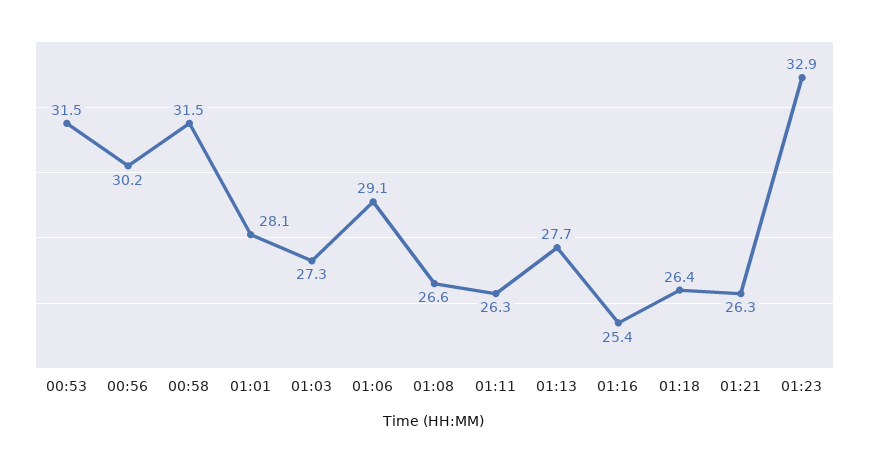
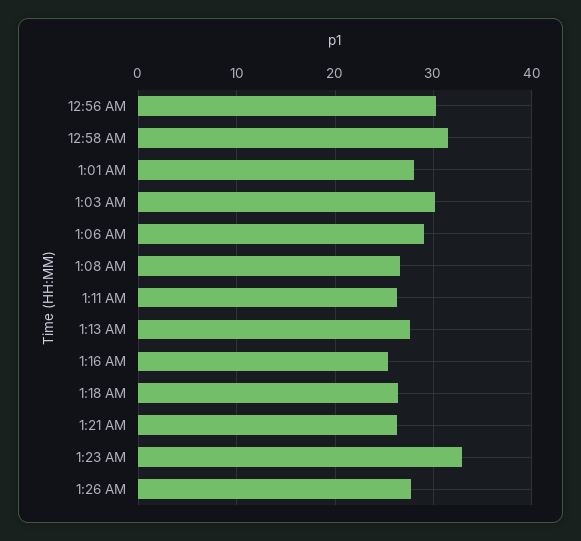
00:53: 31.5 -> none
01:03: 27.3 -> 30
1:26 AM: none -> 28

